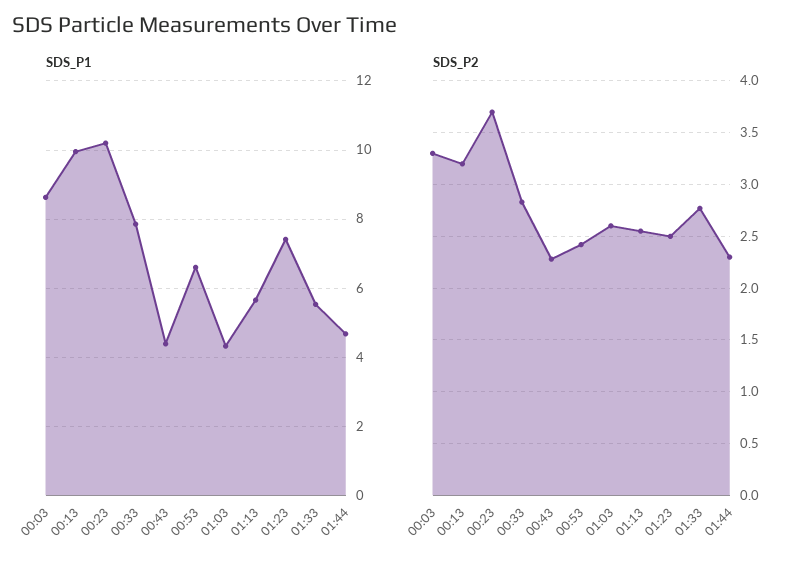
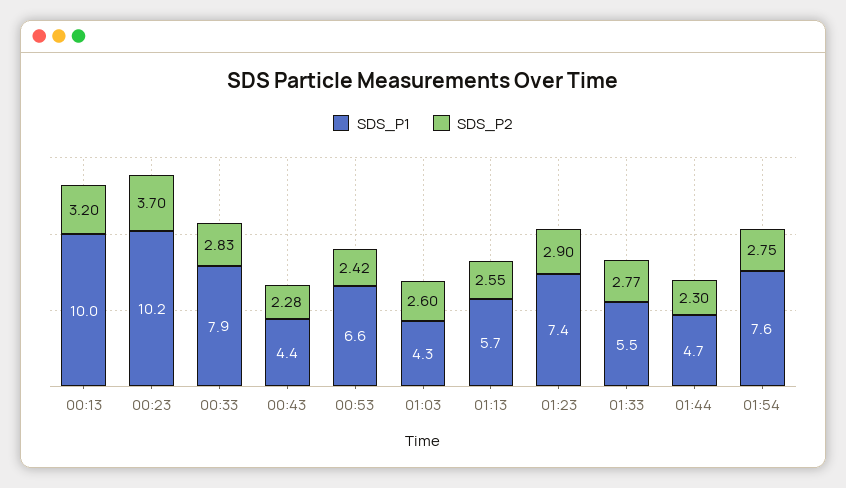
SDS_P1, 00:03: 8.6 -> none
SDS_P2, 00:03: 3.3 -> none
SDS_P2, 01:23: 2.5 -> 2.9
SDS_P1, 01:54: none -> 7.6
SDS_P2, 01:54: none -> 2.75

